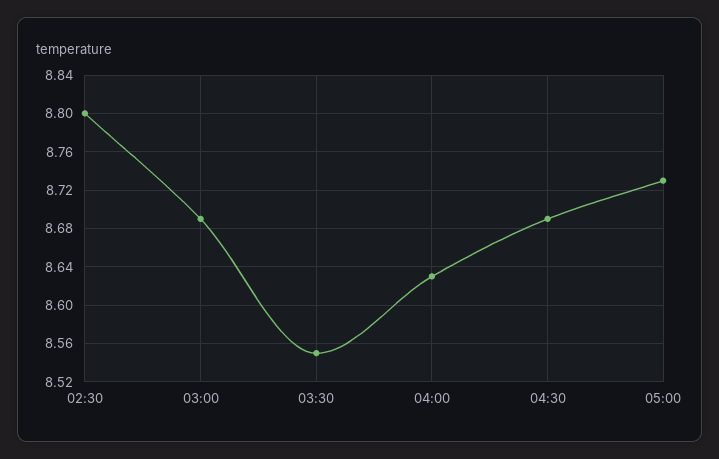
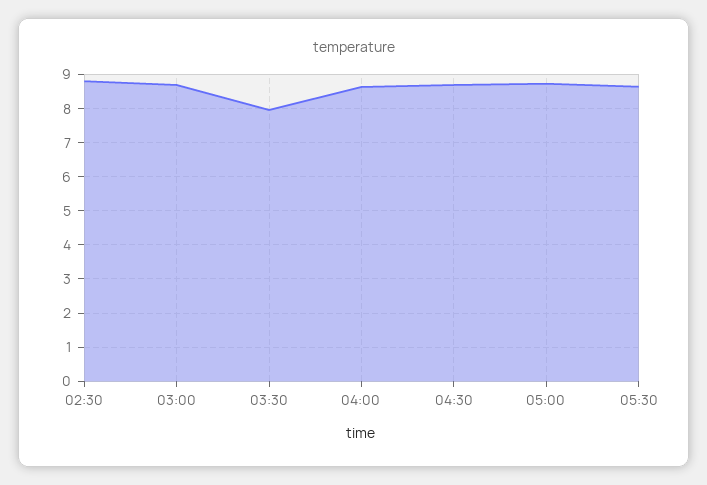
03:30: 8.55 -> 8
05:30: none -> 8.6

